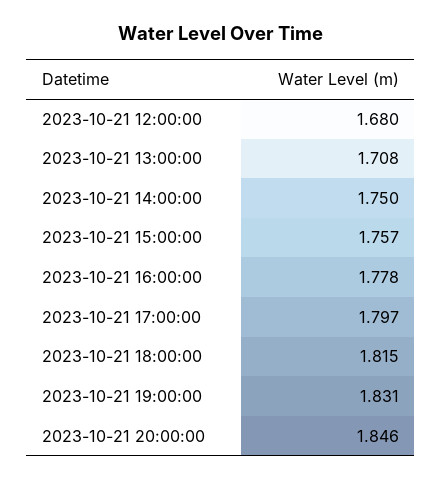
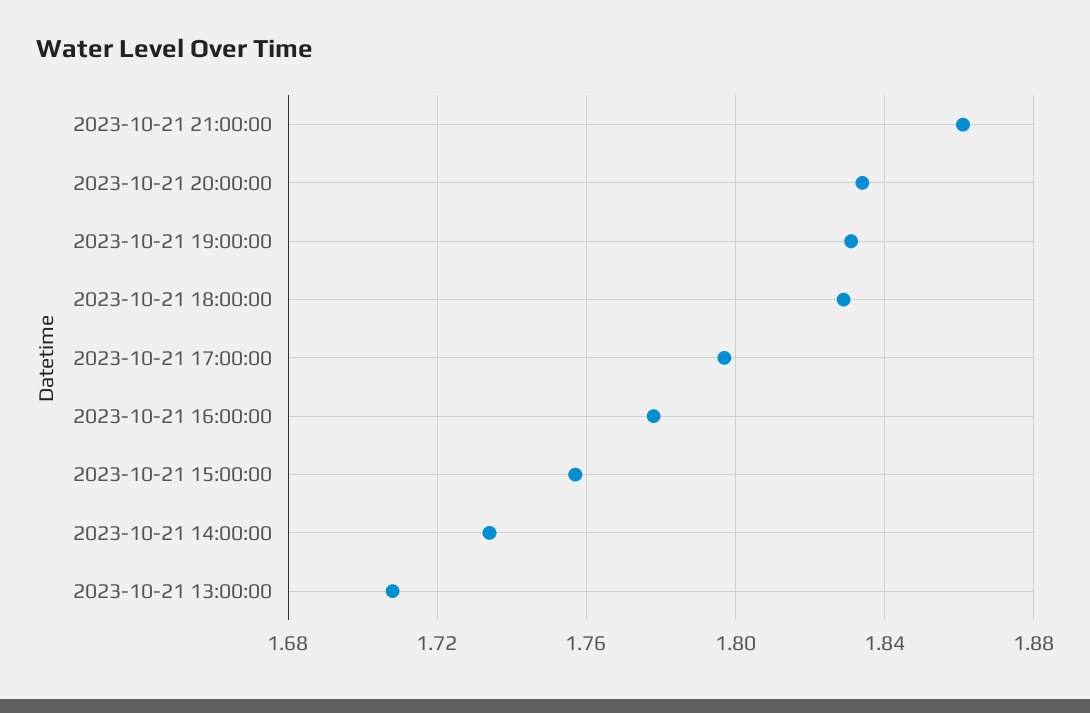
2023-10-21 12:00:00: 1.68 -> none
2023-10-21 14:00:00: 1.75 -> 1.735
2023-10-21 18:00:00: 1.815 -> 1.83
2023-10-21 20:00:00: 1.846 -> 1.835
2023-10-21 21:00:00: none -> 1.86

